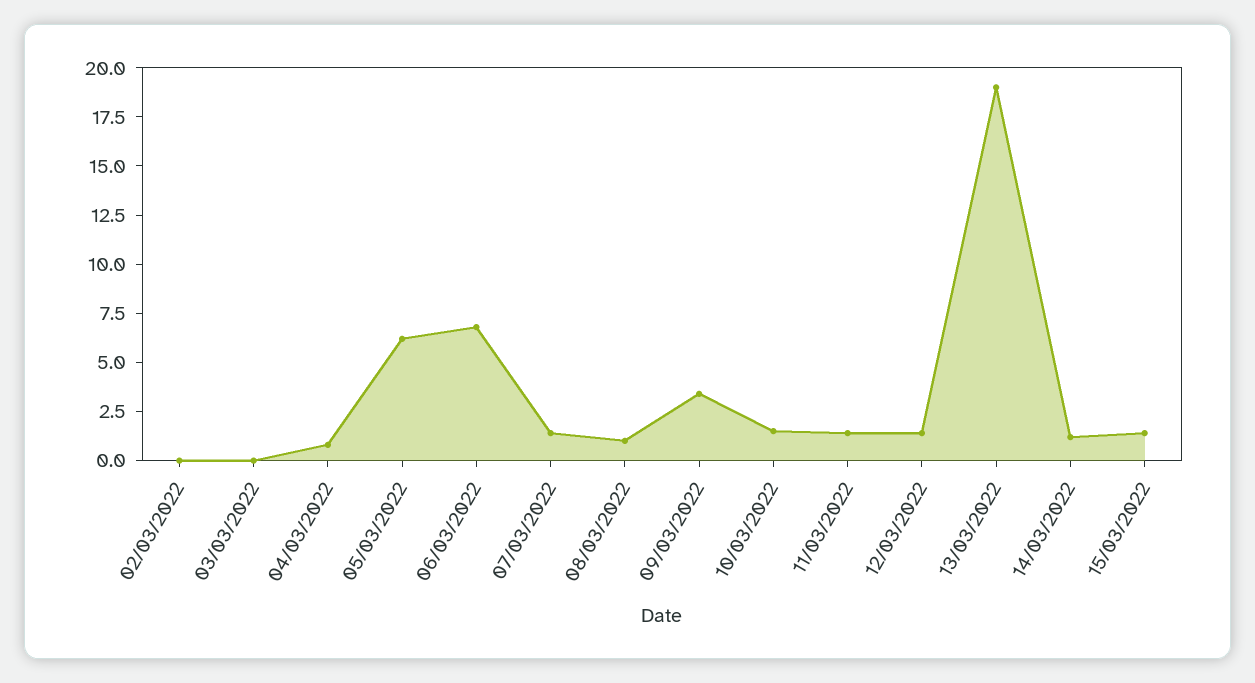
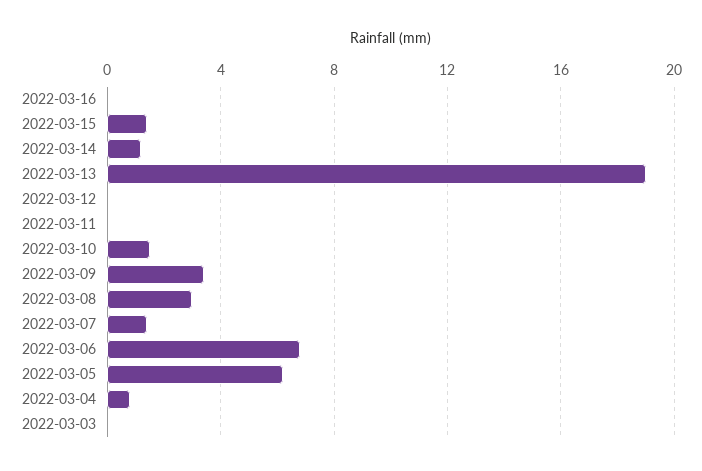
02/03/2022: 0 -> none
08/03/2022: 1 -> 3
11/03/2022: 1.5 -> 0
12/03/2022: 1.5 -> 0
2022-03-16: none -> 0

